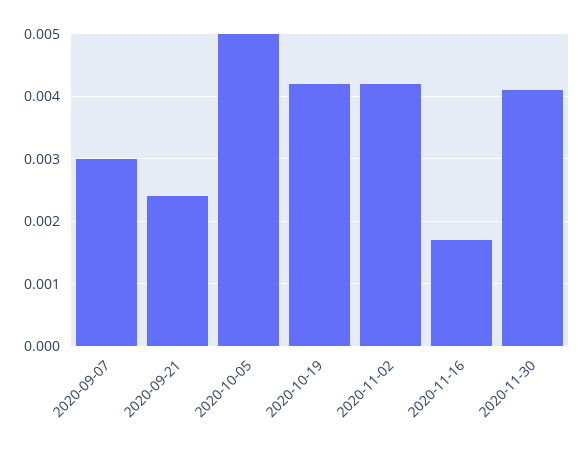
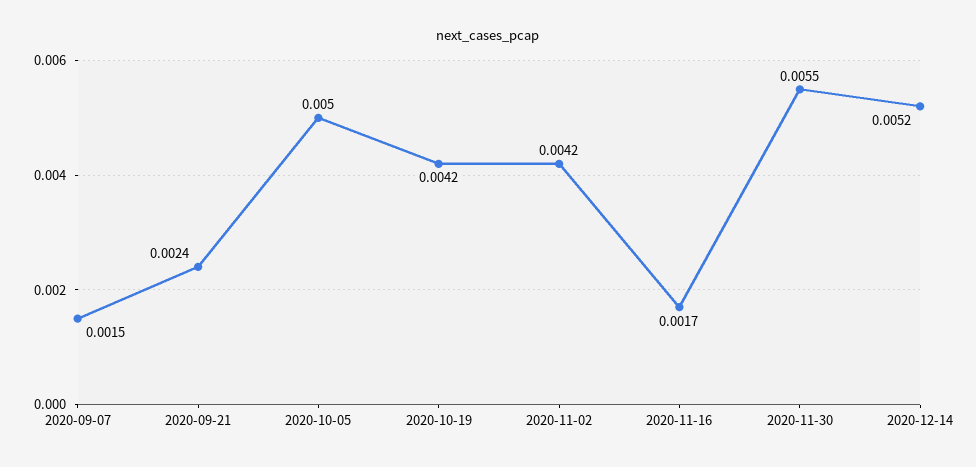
2020-09-07: 0.003 -> 0.0015
2020-11-30: 0.0041 -> 0.0055
2020-12-14: none -> 0.0052

